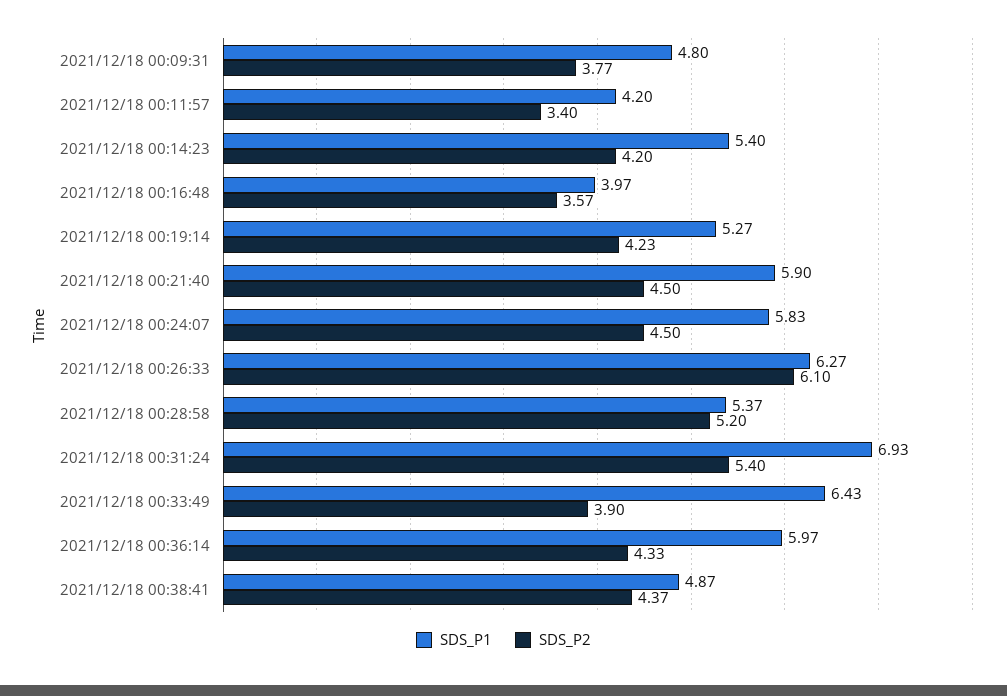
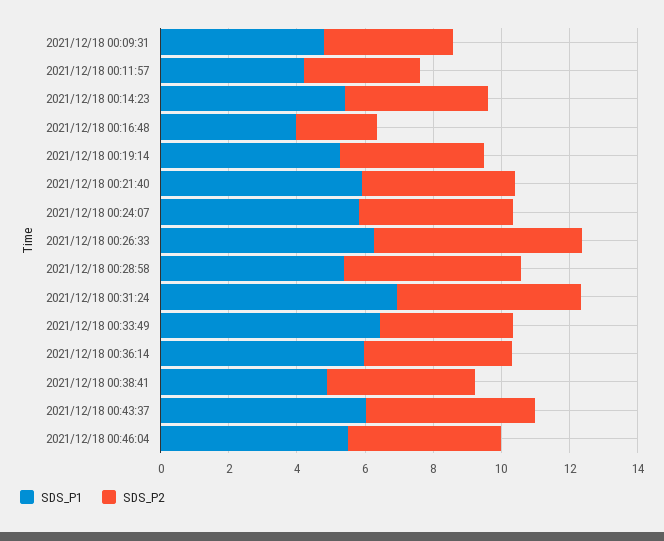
SDS_P2, 2021/12/18 00:16:48: 3.57 -> 2.5
SDS_P1, 2021/12/18 00:43:37: none -> 6
SDS_P2, 2021/12/18 00:43:37: none -> 5
SDS_P1, 2021/12/18 00:46:04: none -> 5.5
SDS_P2, 2021/12/18 00:46:04: none -> 4.5

